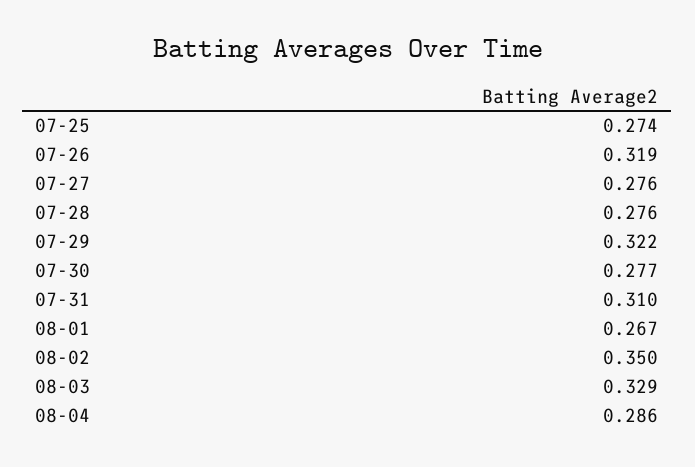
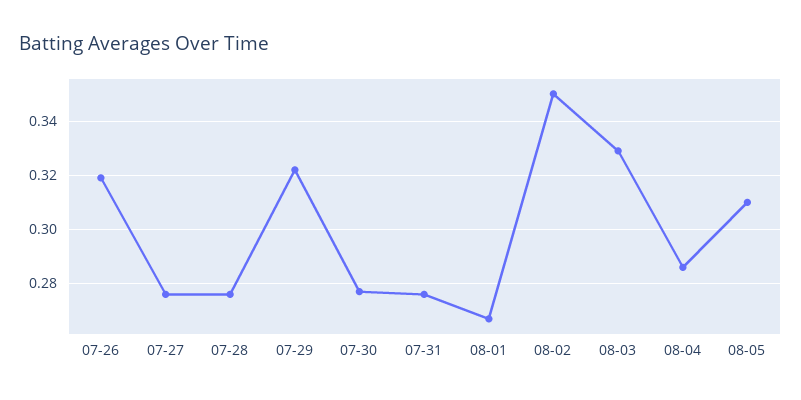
07-25: 0.274 -> none
07-31: 0.31 -> 0.275
08-05: none -> 0.31

